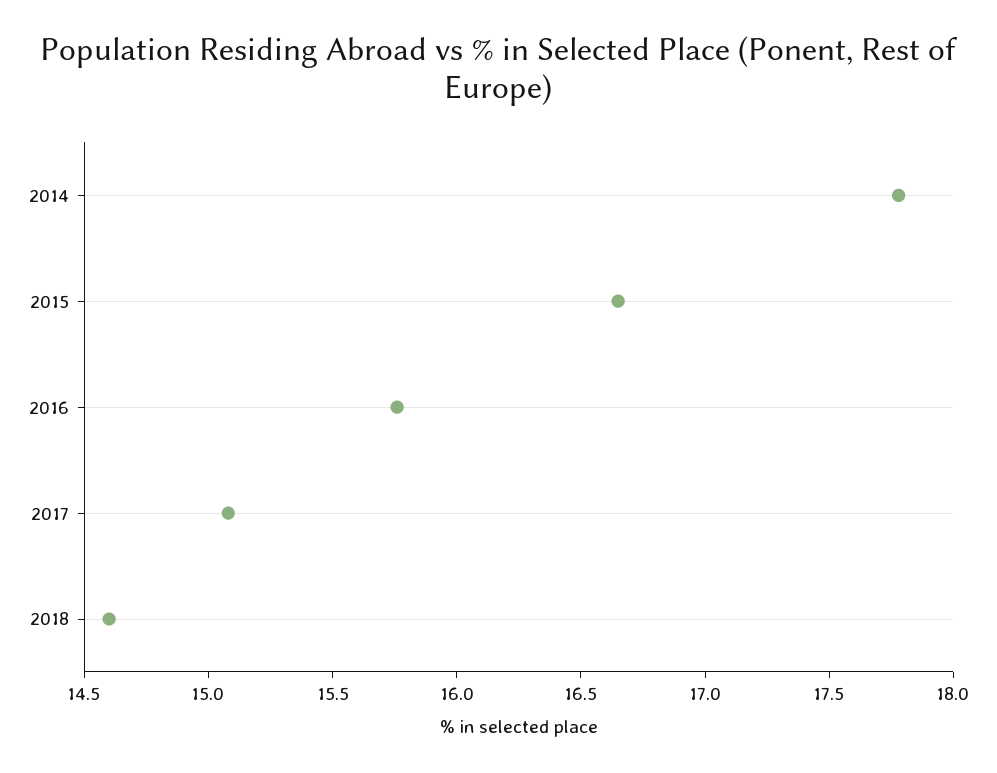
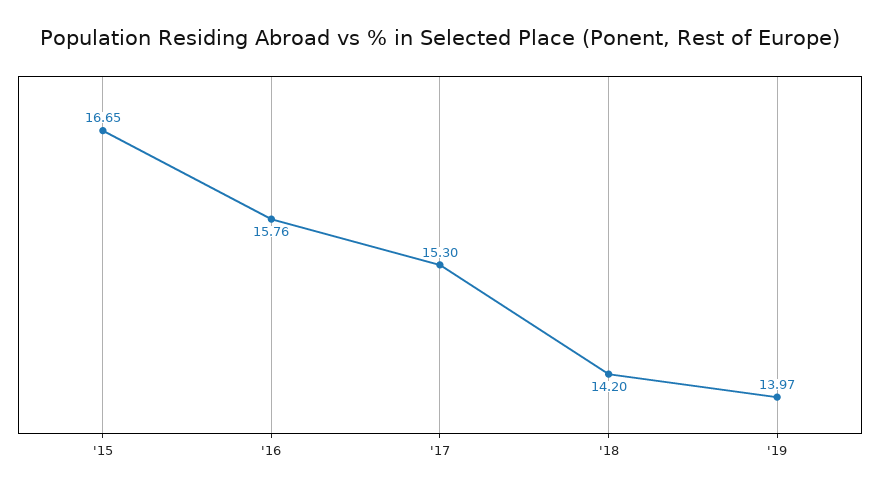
2014: 17.8 -> none
2017: 15.1 -> 15.3
2018: 14.6 -> 14.2
'19: none -> 13.97

